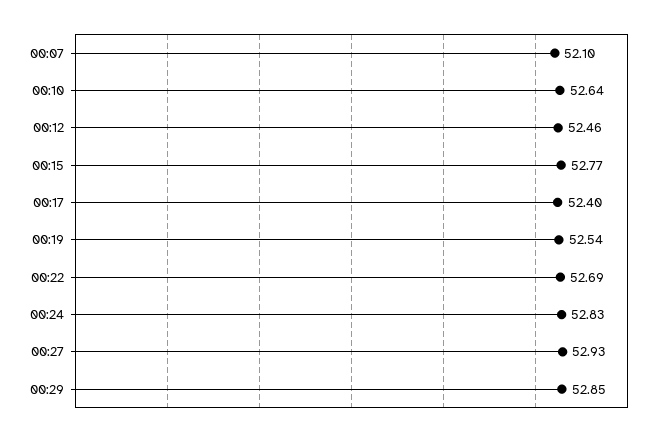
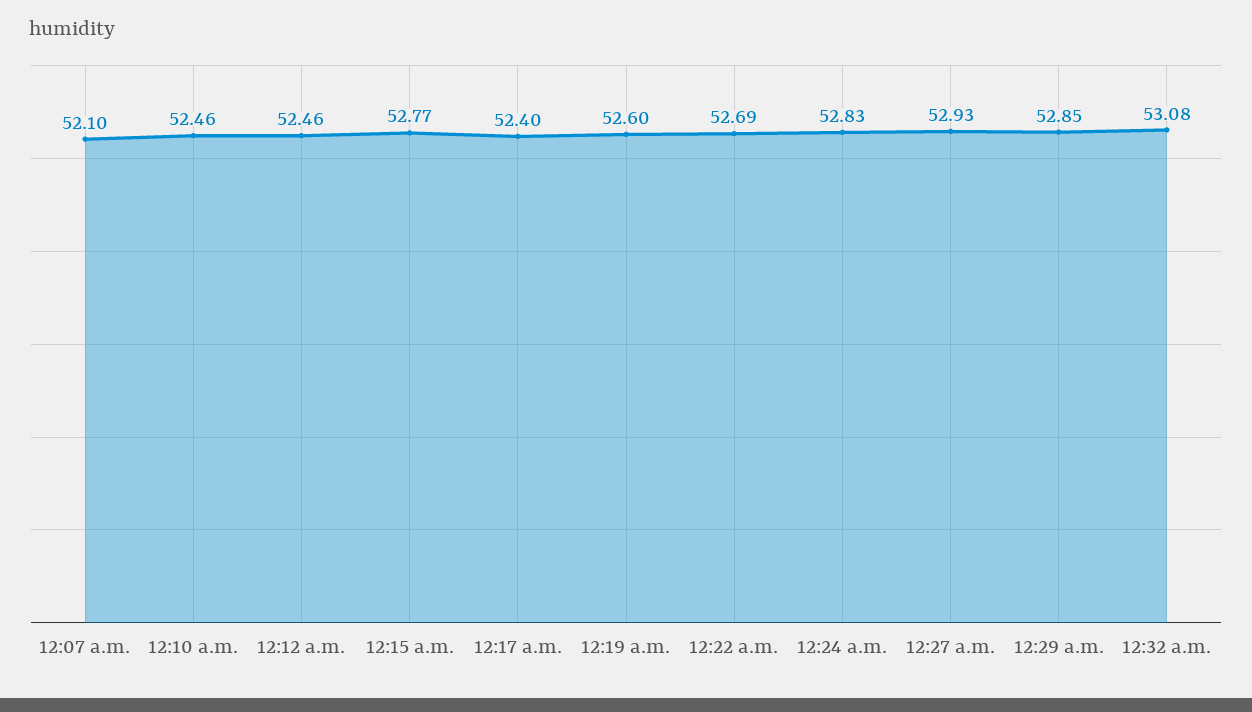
00:10: 52.64 -> 52.46
00:19: 52.54 -> 52.6
12:32 a.m.: none -> 53.08

